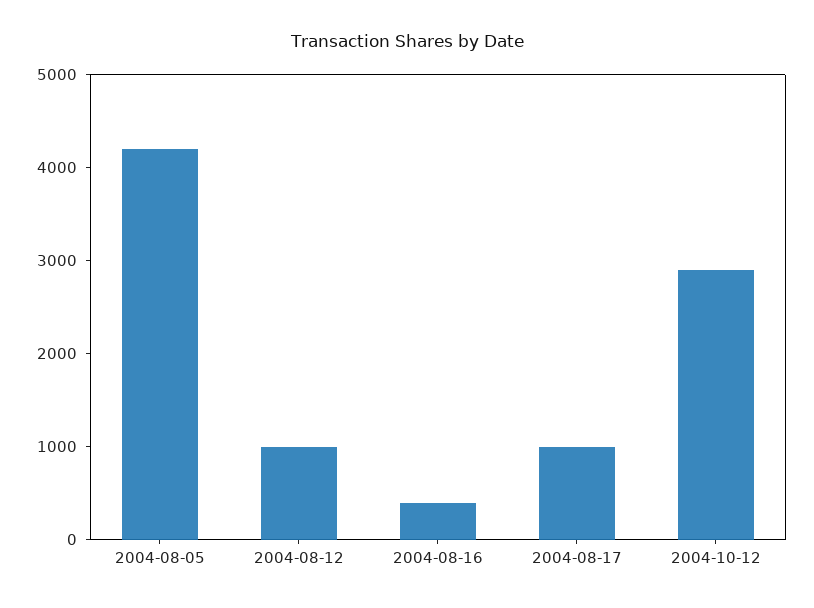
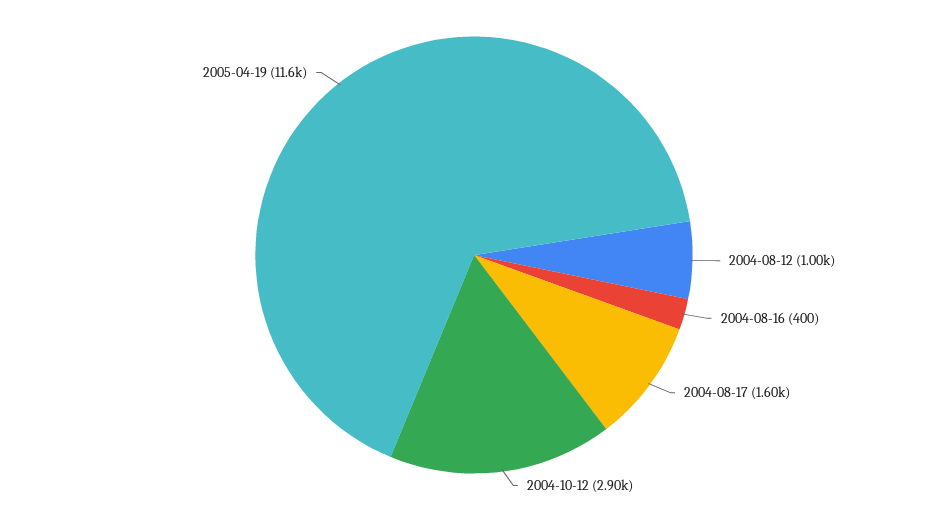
2004-08-05: 4200 -> none
2004-08-17: 1000 -> 1600
2005-04-19: none -> 11600

